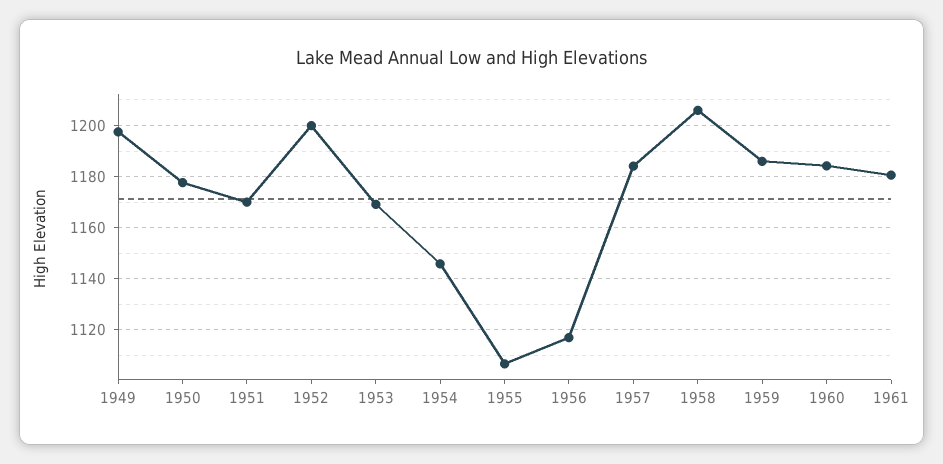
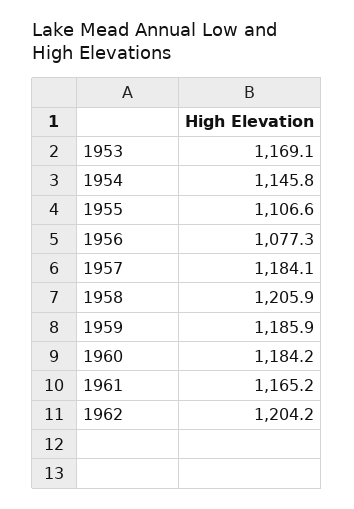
1949: 1197.5 -> none
1950: 1177.5 -> none
1951: 1170 -> none
1952: 1200 -> none
1956: 1117.5 -> 1077.3
1961: 1180 -> 1165.2
1962: none -> 1204.2

